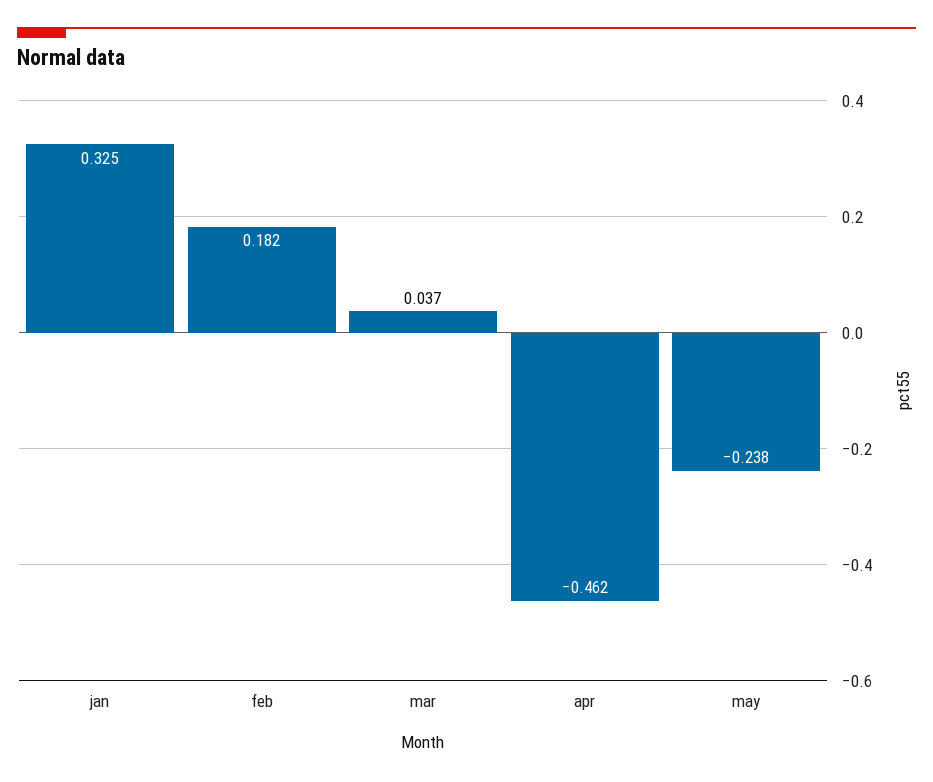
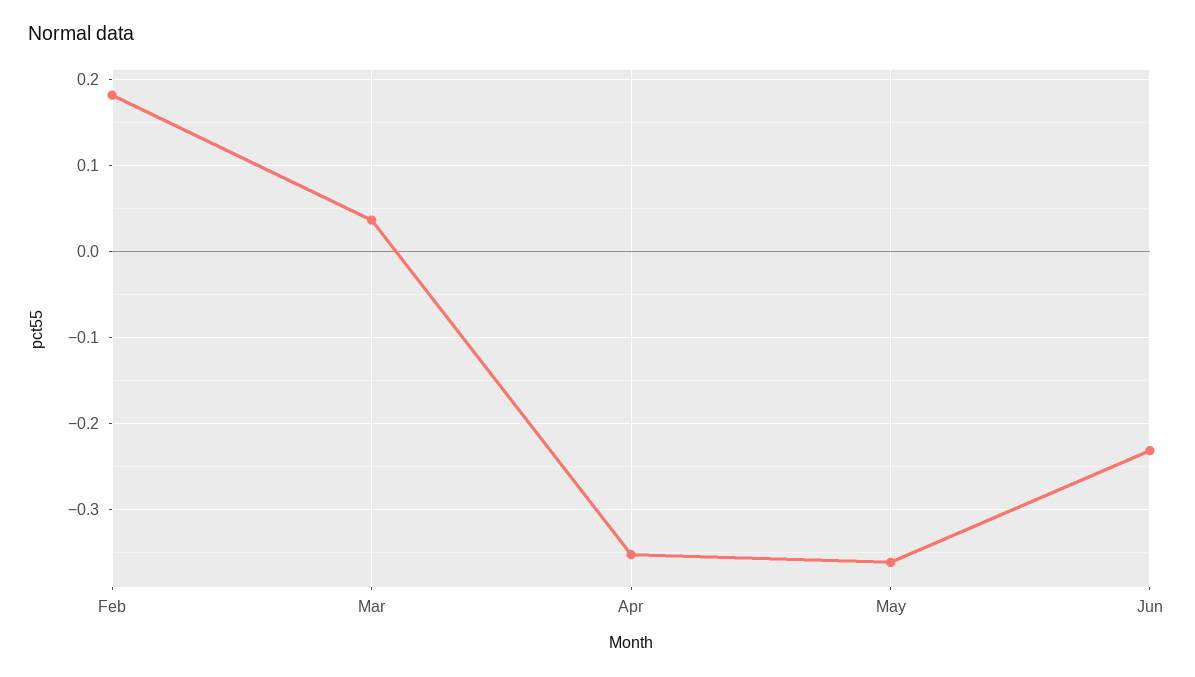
jan: 0.325 -> none
apr: -0.462 -> -0.35
may: -0.238 -> -0.36
Jun: none -> -0.23

